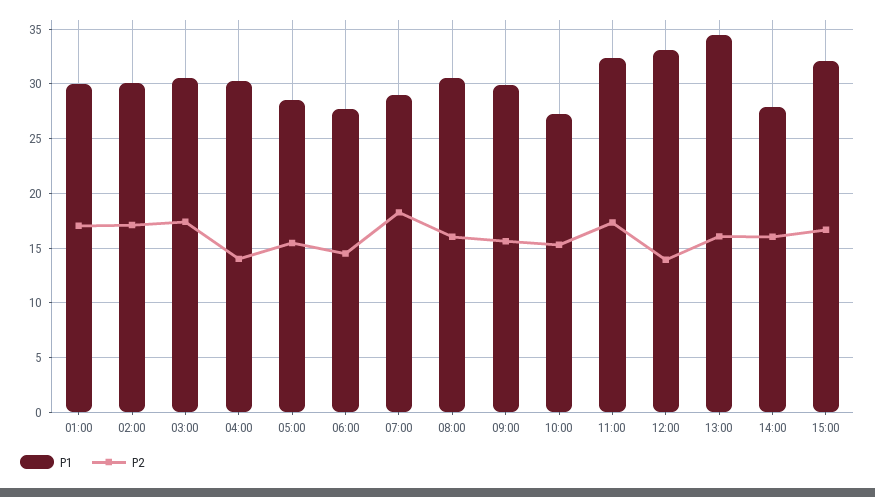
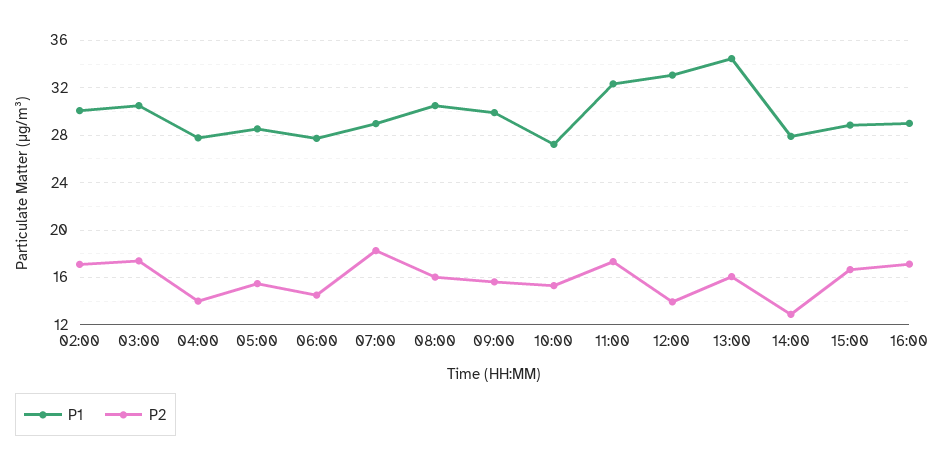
P1, 01:00: 30 -> none
P2, 01:00: 17 -> none
P1, 04:00: 30 -> 28
P2, 14:00: 16 -> 13
P1, 15:00: 32 -> 29
P1, 16:00: none -> 29
P2, 16:00: none -> 17

